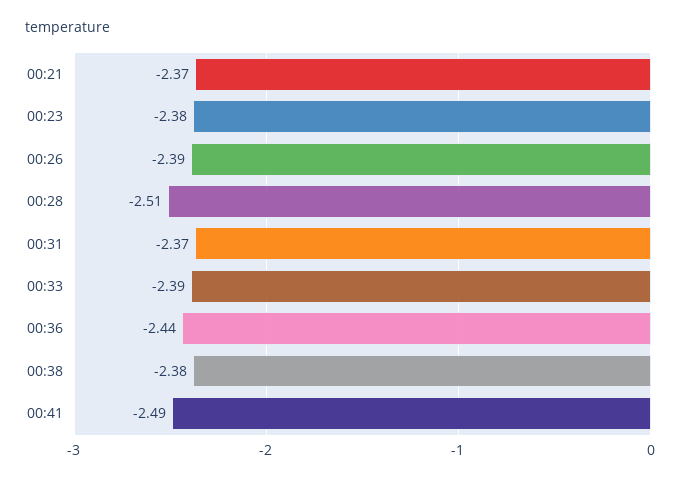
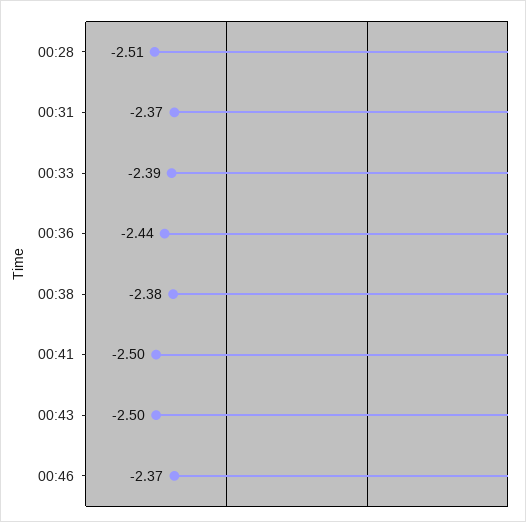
00:21: -2.37 -> none
00:23: -2.38 -> none
00:26: -2.39 -> none
00:41: -2.49 -> -2.5
00:43: none -> -2.5
00:46: none -> -2.37

